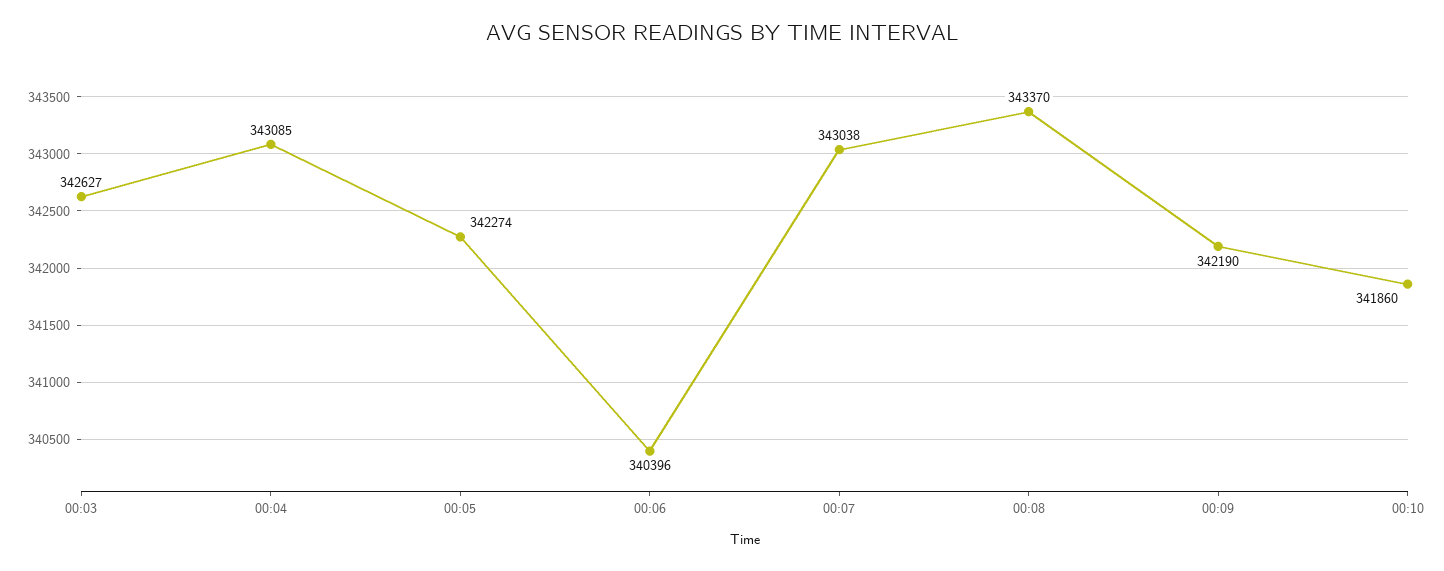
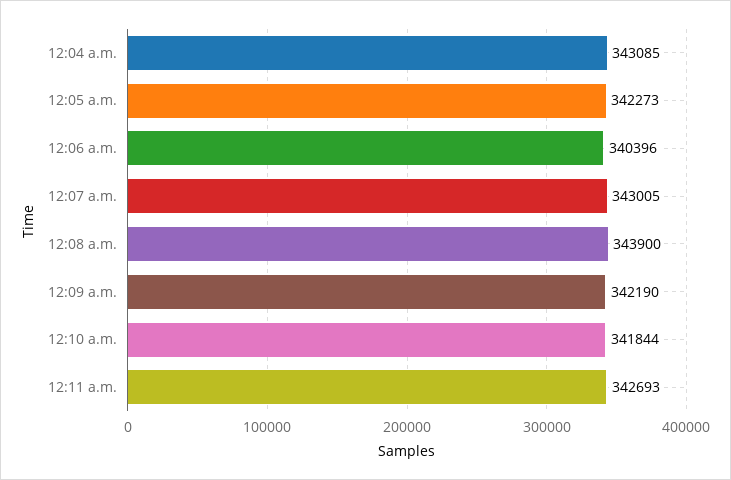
00:03: 342627 -> none
00:05: 342274 -> 342273
00:07: 343038 -> 343005
00:08: 343370 -> 343900
00:10: 341860 -> 341844
12:11 a.m.: none -> 342693

